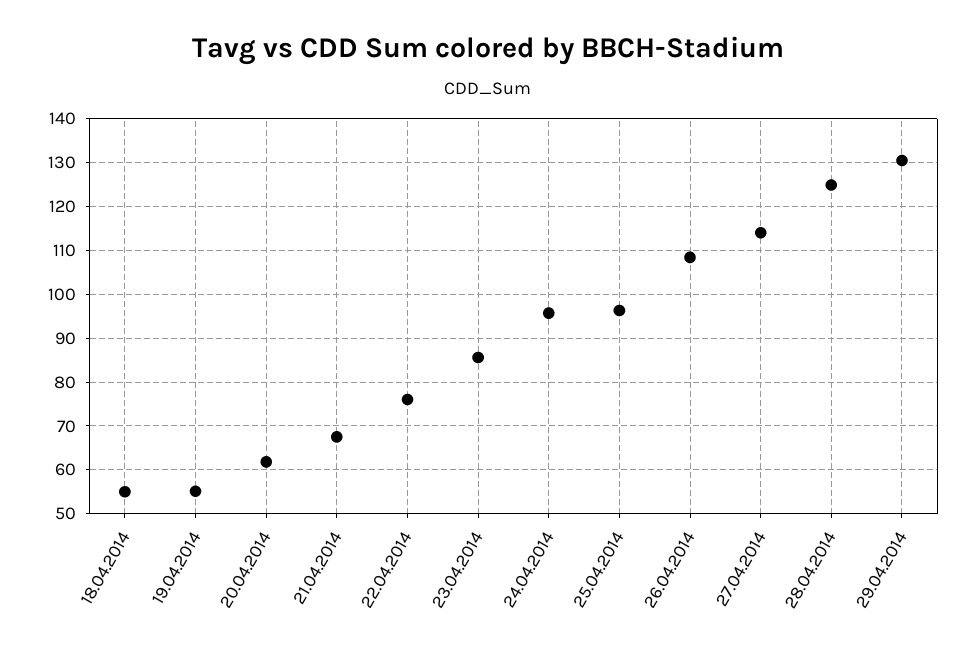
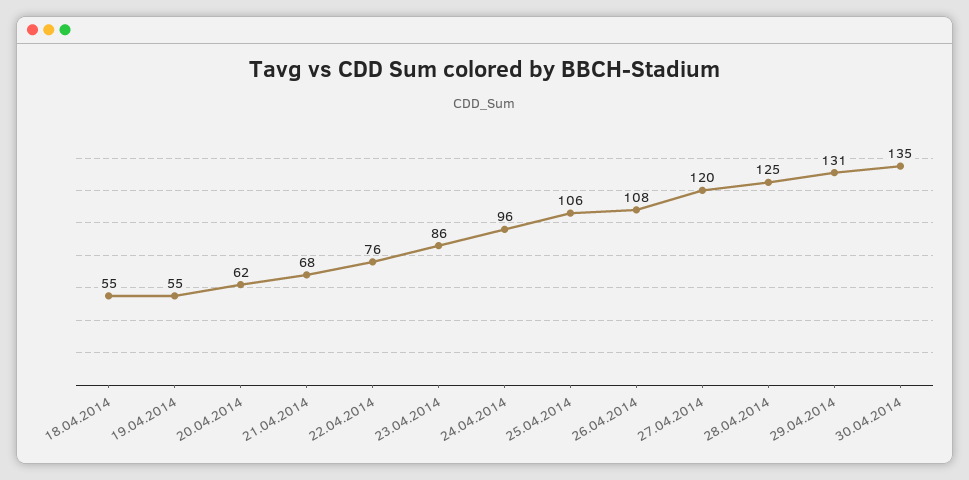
25.04.2014: 96 -> 106
27.04.2014: 114 -> 120
30.04.2014: none -> 135

